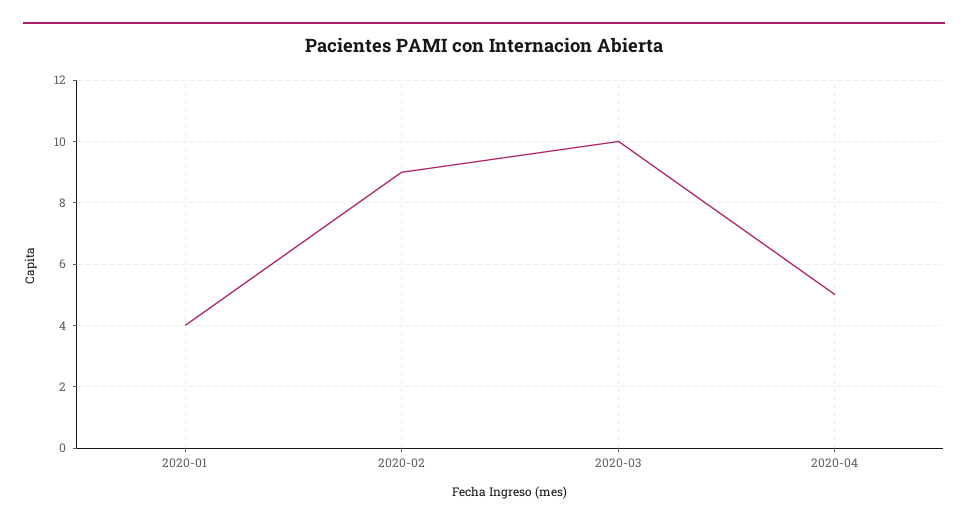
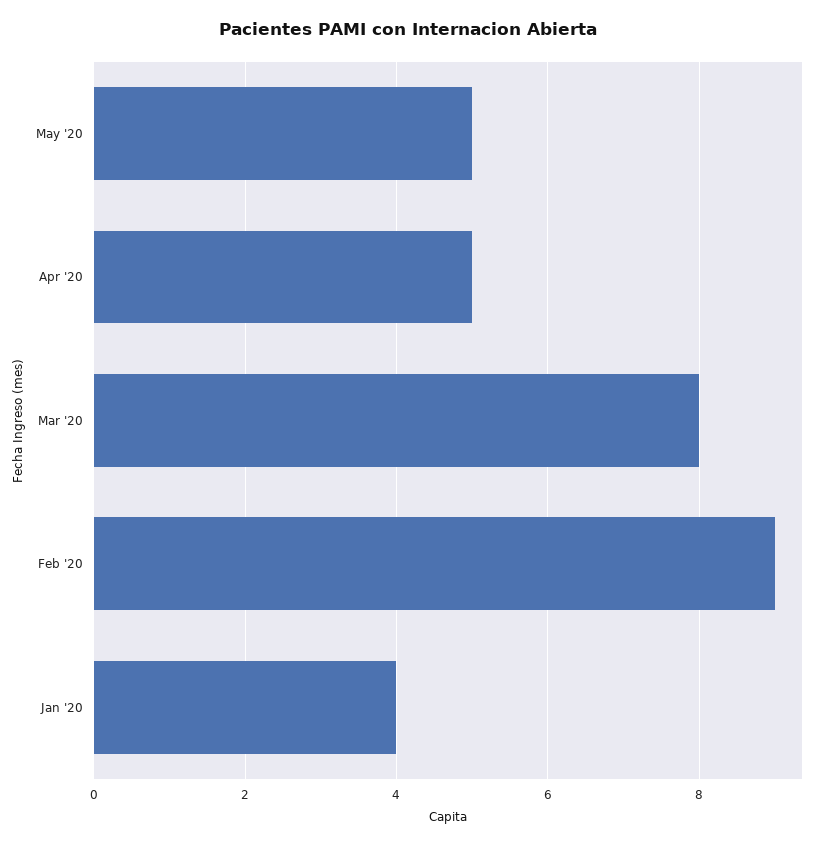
2020-03: 10 -> 8
May '20: none -> 5

